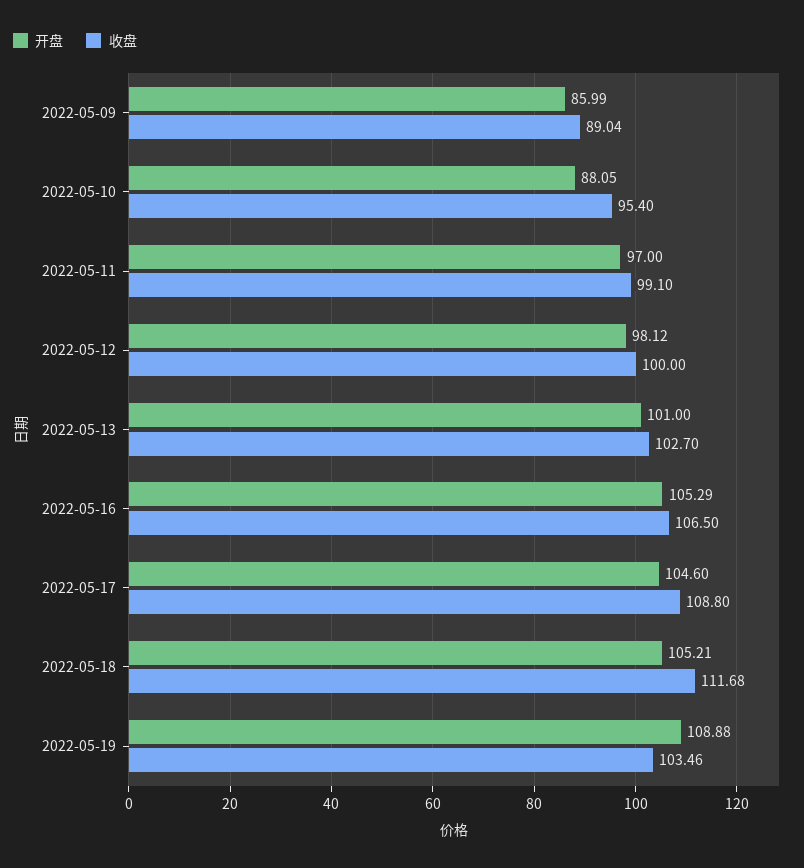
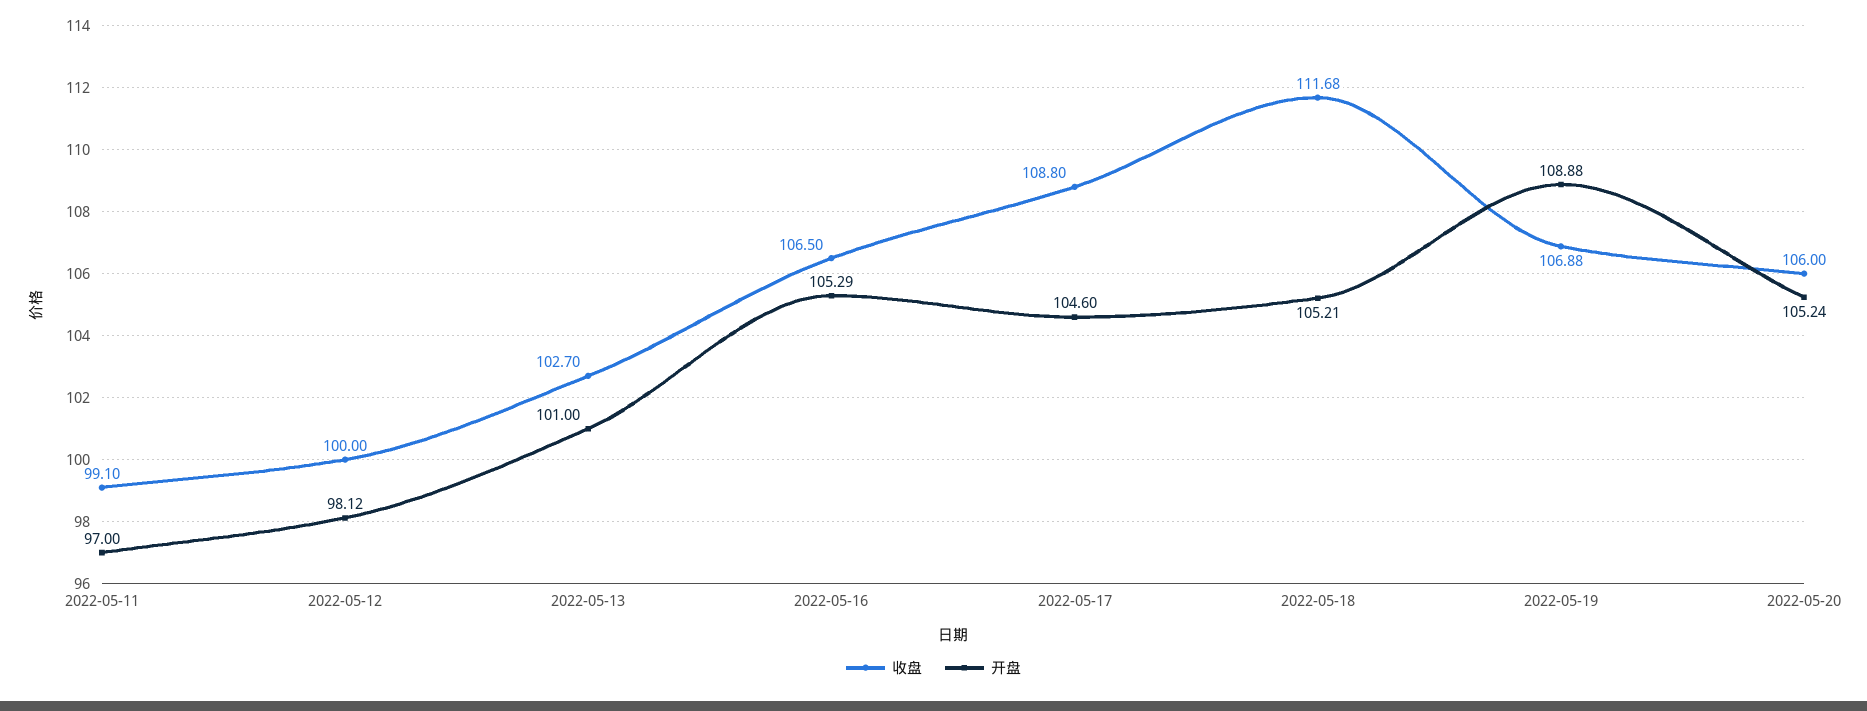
开盘, 2022-05-09: 85.99 -> none
收盘, 2022-05-09: 89.04 -> none
开盘, 2022-05-10: 88.05 -> none
收盘, 2022-05-10: 95.4 -> none
收盘, 2022-05-19: 103.46 -> 106.88
收盘, 2022-05-20: none -> 106
开盘, 2022-05-20: none -> 105.24

